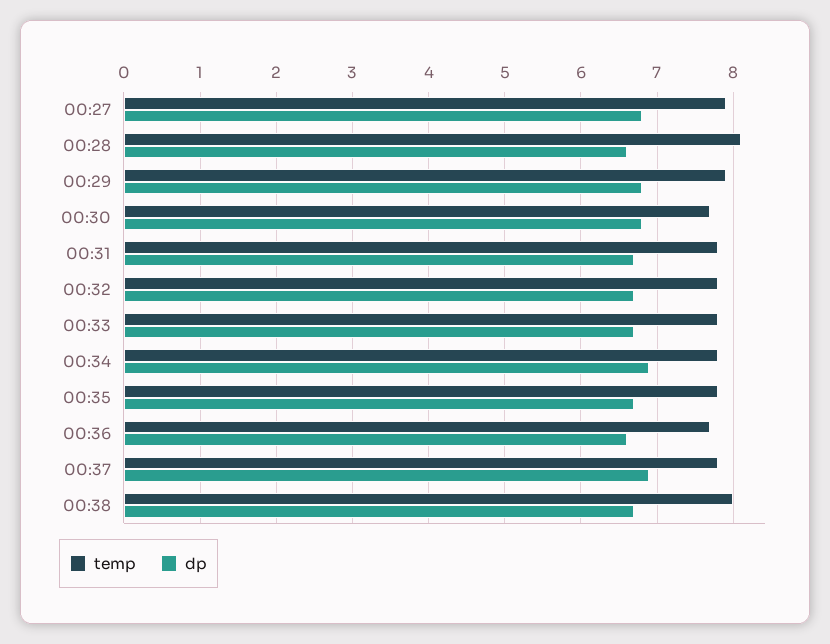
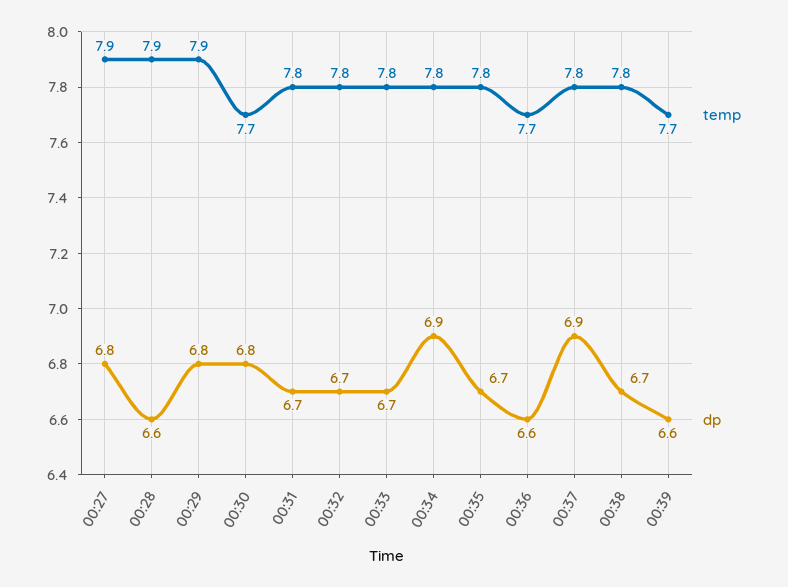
temp, 00:28: 8.1 -> 7.9
temp, 00:38: 8 -> 7.8
temp, 00:39: none -> 7.7
dp, 00:39: none -> 6.6

